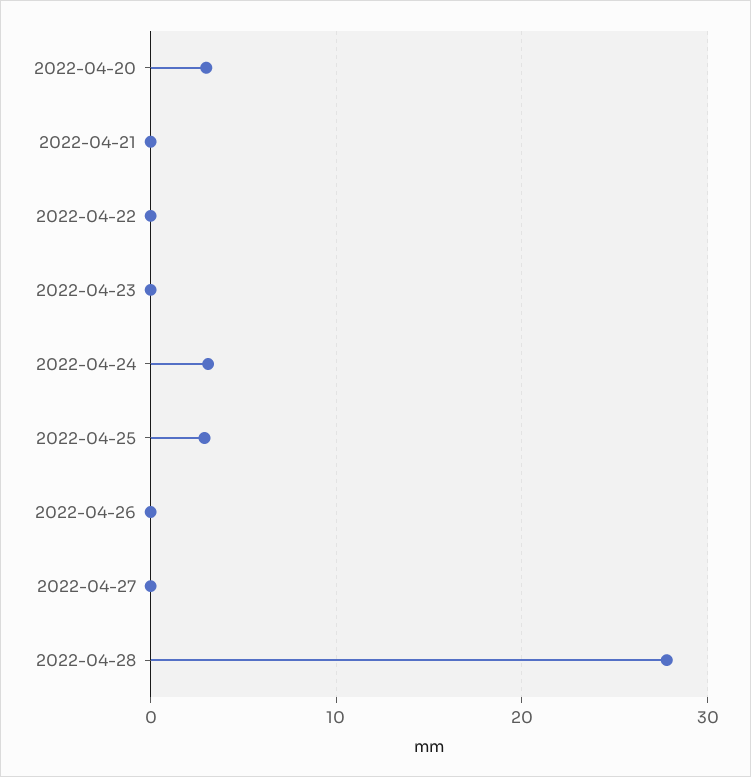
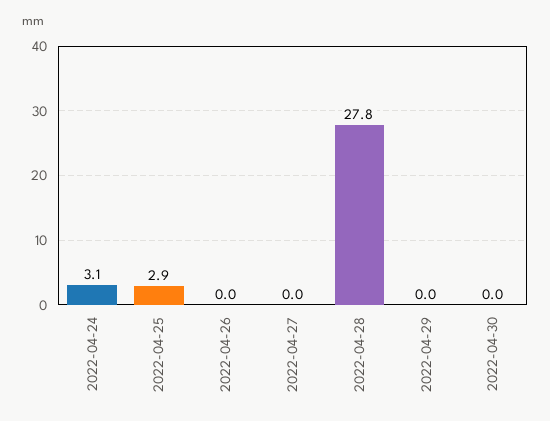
2022-04-20: 3 -> none
2022-04-21: 0 -> none
2022-04-22: 0 -> none
2022-04-23: 0 -> none
2022-04-29: none -> 0
2022-04-30: none -> 0

